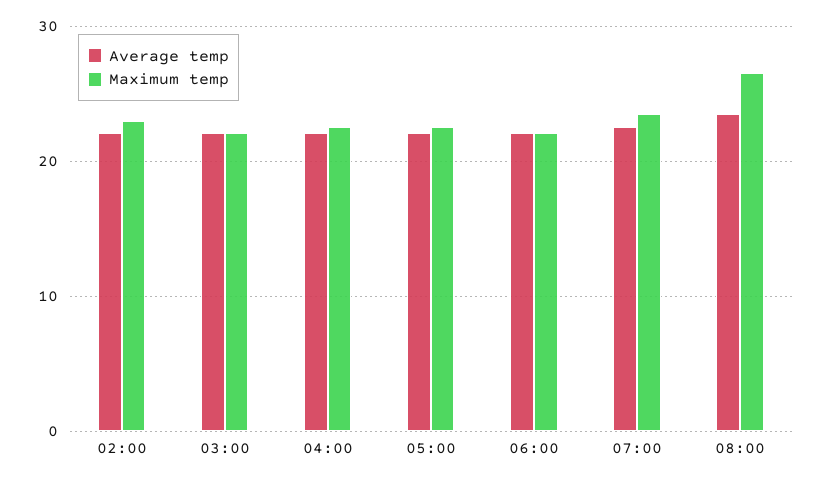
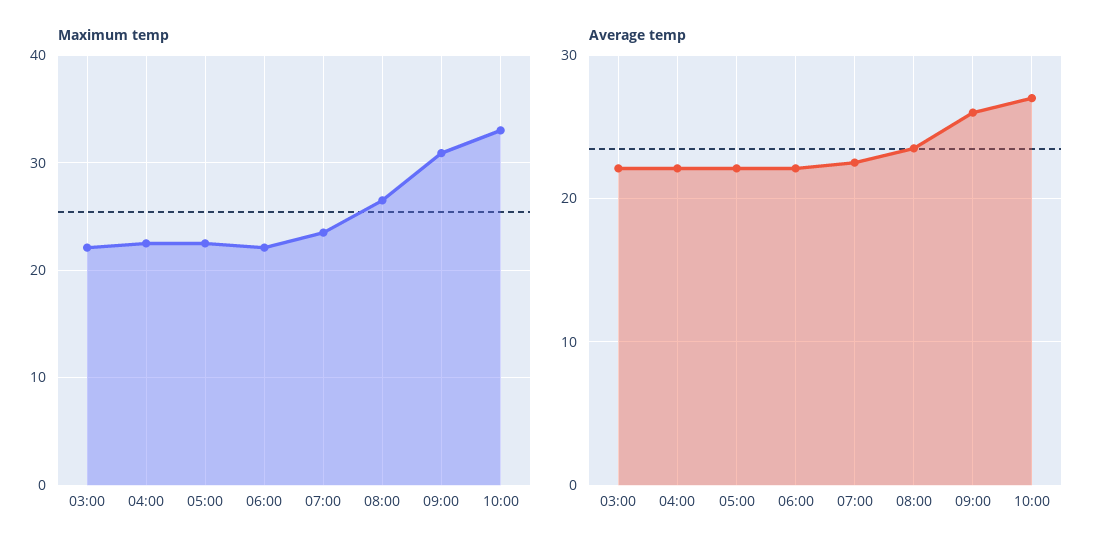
Average temp, 02:00: 22 -> none
Maximum temp, 02:00: 23 -> none
Maximum temp, 09:00: none -> 31
Maximum temp, 10:00: none -> 33
Average temp, 09:00: none -> 26
Average temp, 10:00: none -> 27

